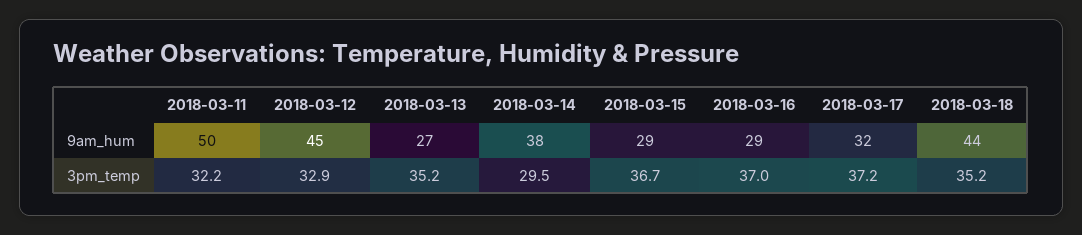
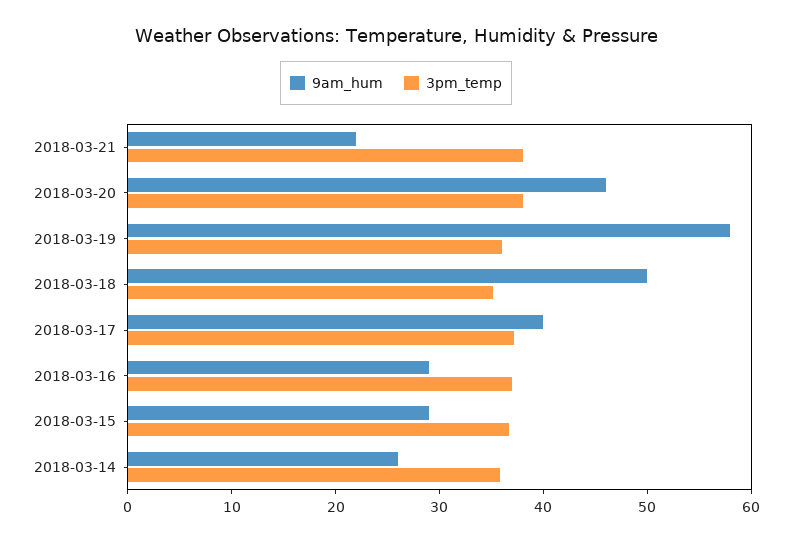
9am_hum, 2018-03-11: 50 -> none
9am_hum, 2018-03-12: 45 -> none
9am_hum, 2018-03-13: 27 -> none
9am_hum, 2018-03-14: 38 -> 26
9am_hum, 2018-03-17: 32 -> 40
9am_hum, 2018-03-18: 44 -> 50
3pm_temp, 2018-03-11: 32.2 -> none
3pm_temp, 2018-03-12: 32.9 -> none
3pm_temp, 2018-03-13: 35.2 -> none
3pm_temp, 2018-03-14: 29.5 -> 36
9am_hum, 2018-03-21: none -> 22
3pm_temp, 2018-03-21: none -> 38
9am_hum, 2018-03-20: none -> 46
3pm_temp, 2018-03-20: none -> 38
9am_hum, 2018-03-19: none -> 58
3pm_temp, 2018-03-19: none -> 36

